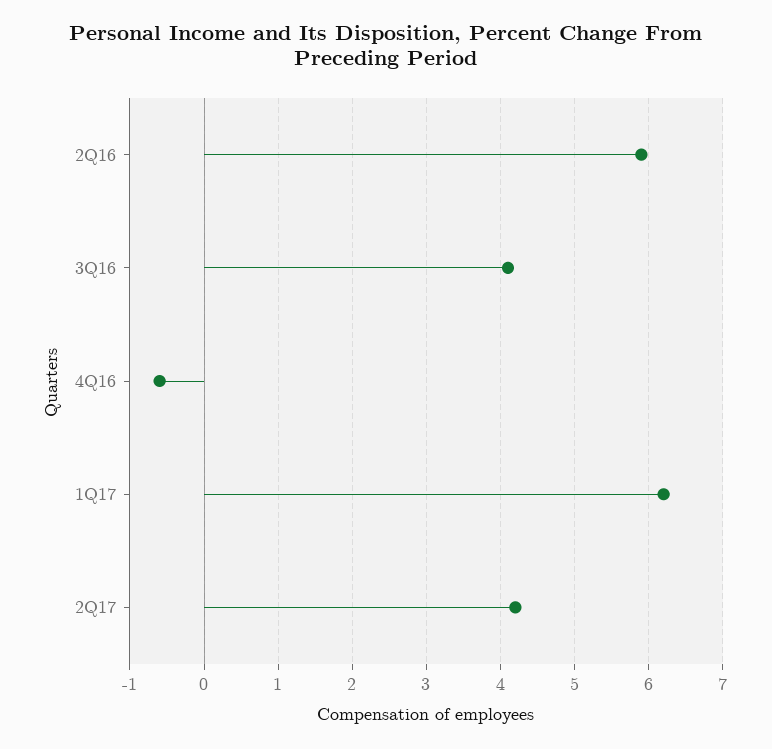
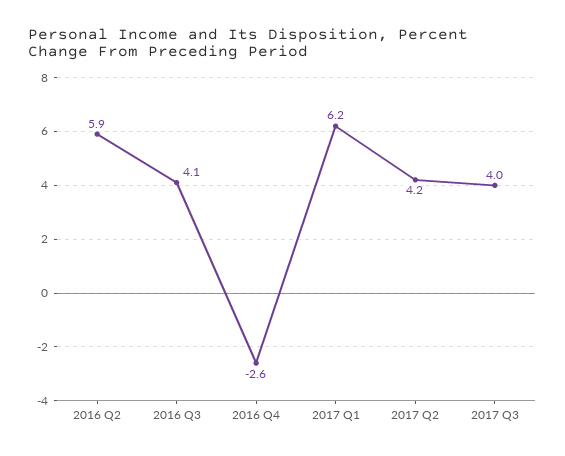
4Q16: -0.6 -> -2.6
2017 Q3: none -> 4

